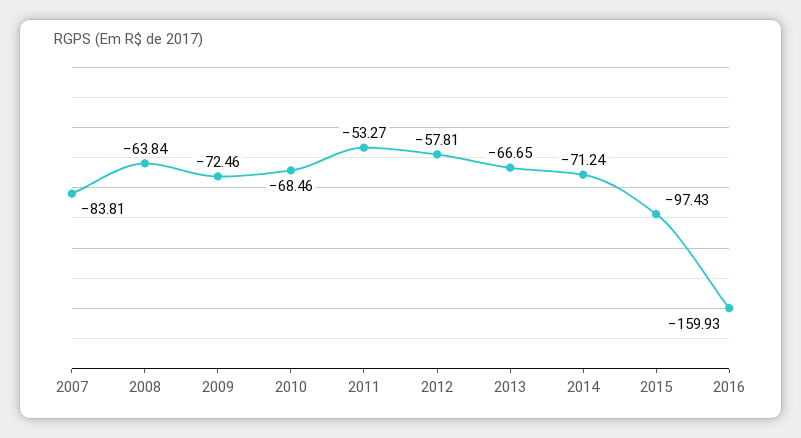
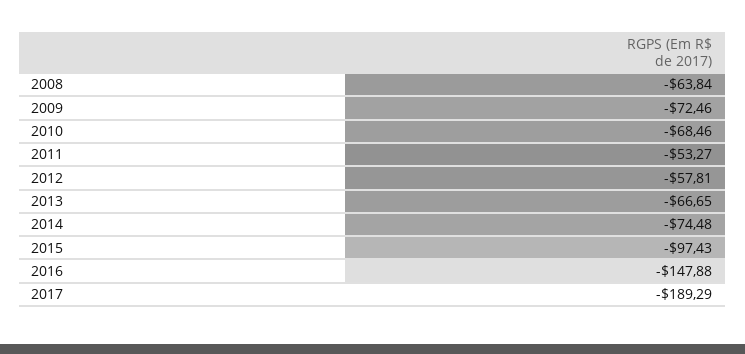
2007: -83.81 -> none
2014: -71.24 -> -74.48
2016: -159.93 -> -147.88
2017: none -> -189.29

